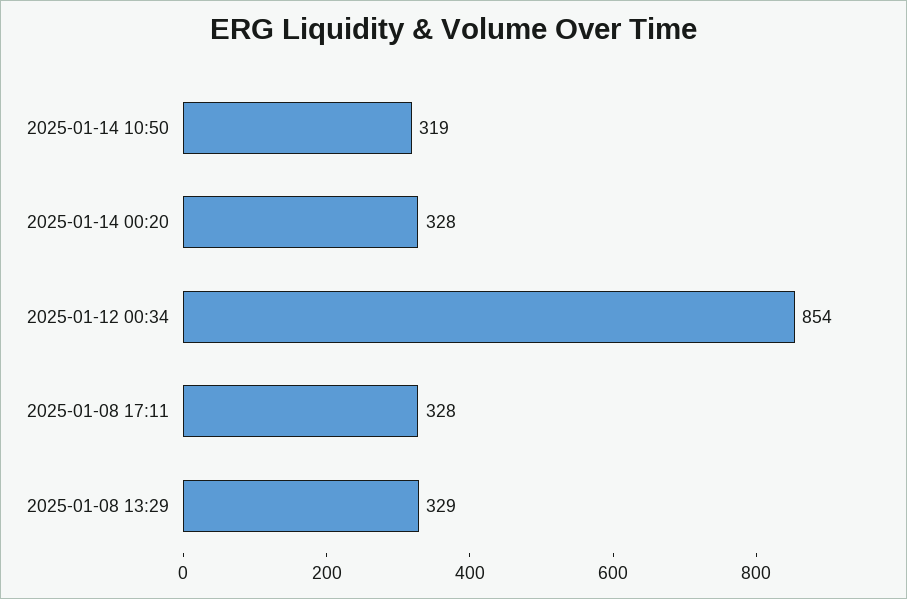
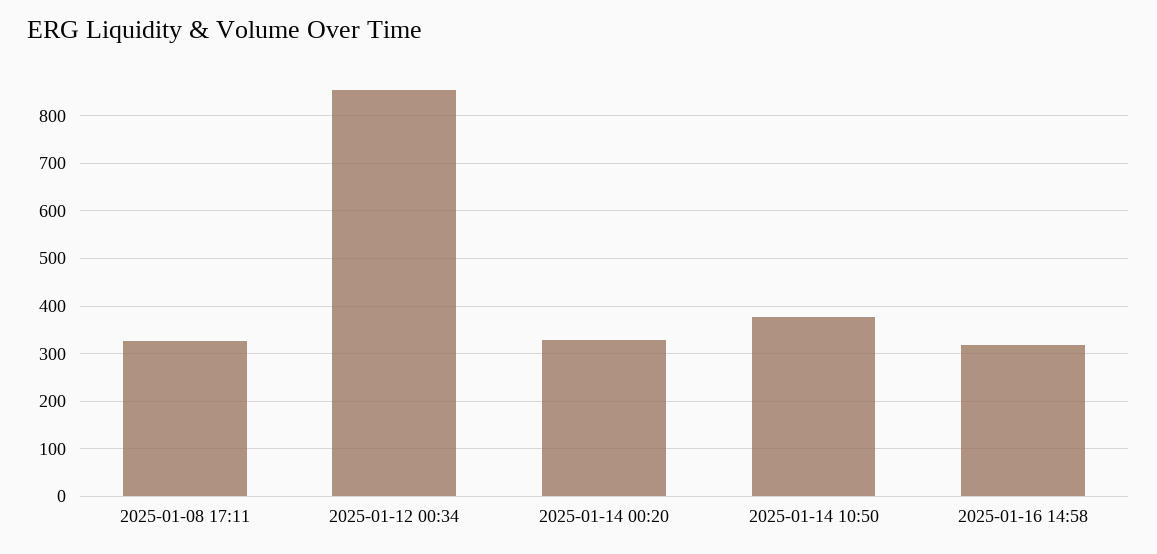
2025-01-14 10:50: 319 -> 380
2025-01-08 13:29: 329 -> none
2025-01-16 14:58: none -> 320

